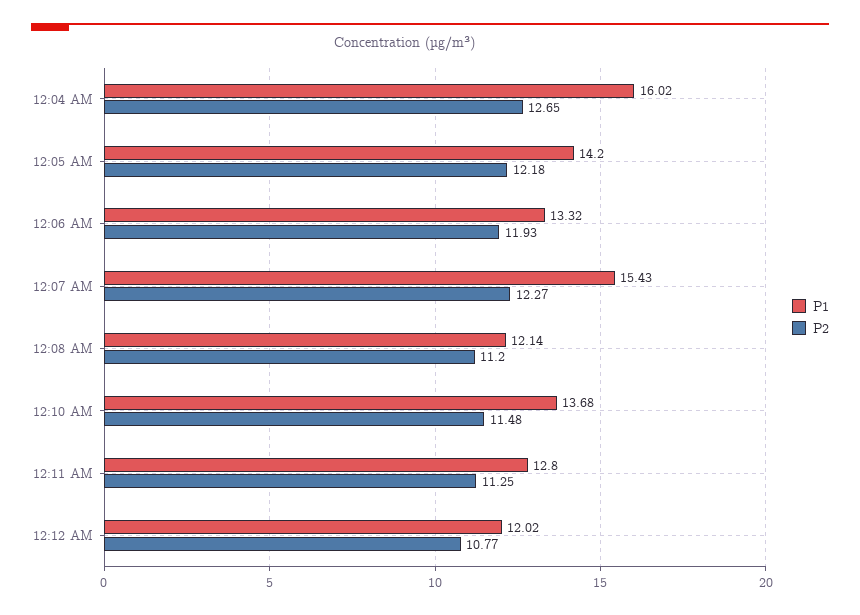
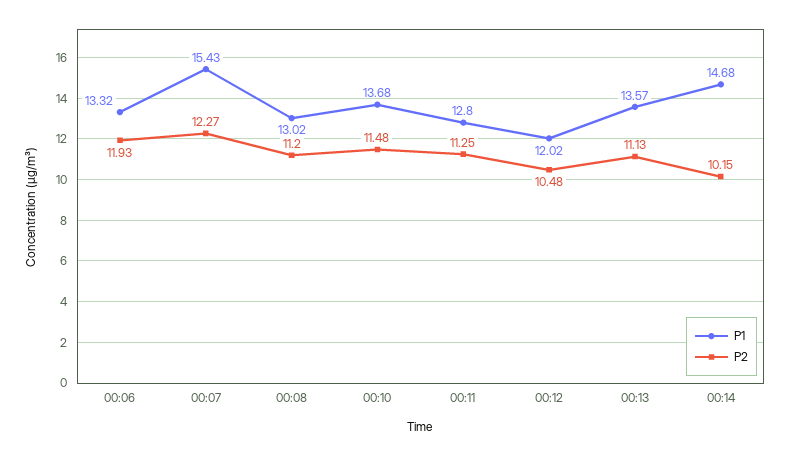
P1, 12:04 AM: 16.02 -> none
P2, 12:04 AM: 12.65 -> none
P1, 12:05 AM: 14.2 -> none
P2, 12:05 AM: 12.18 -> none
P1, 12:08 AM: 12.14 -> 13.02
P2, 12:12 AM: 10.77 -> 10.48
P1, 00:13: none -> 13.57
P2, 00:13: none -> 11.13
P1, 00:14: none -> 14.68
P2, 00:14: none -> 10.15

